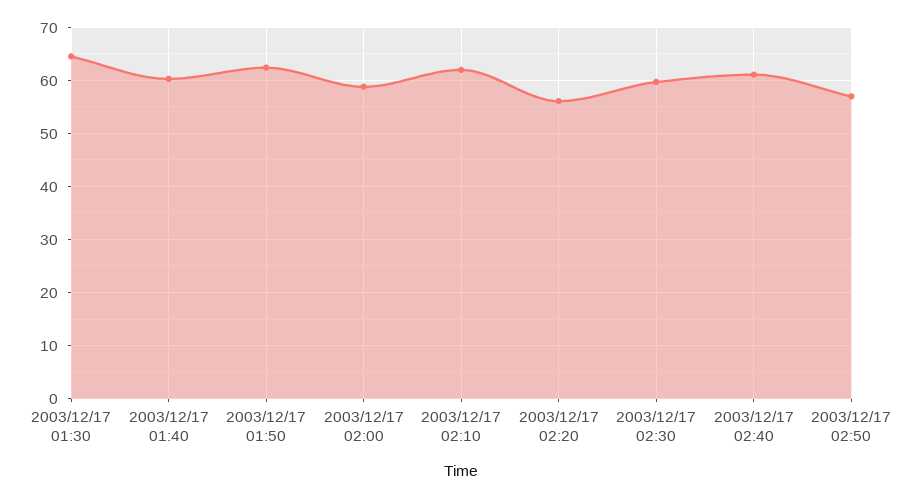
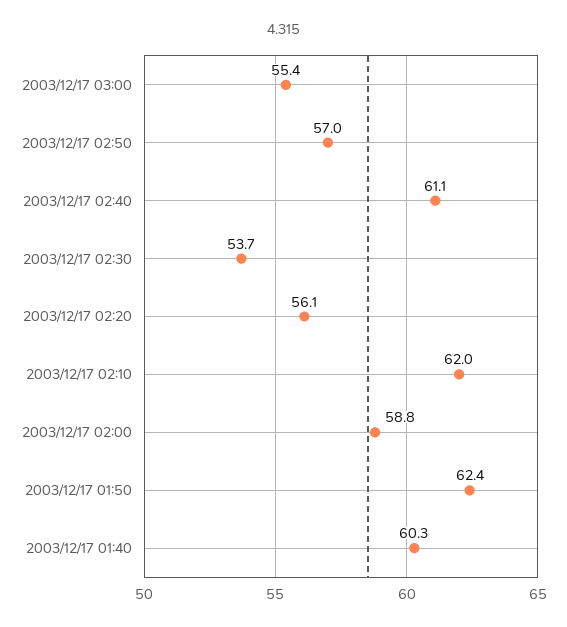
2003/12/17 01:30: 64 -> none
2003/12/17 02:30: 60 -> 53.7
2003/12/17 03:00: none -> 55.4

